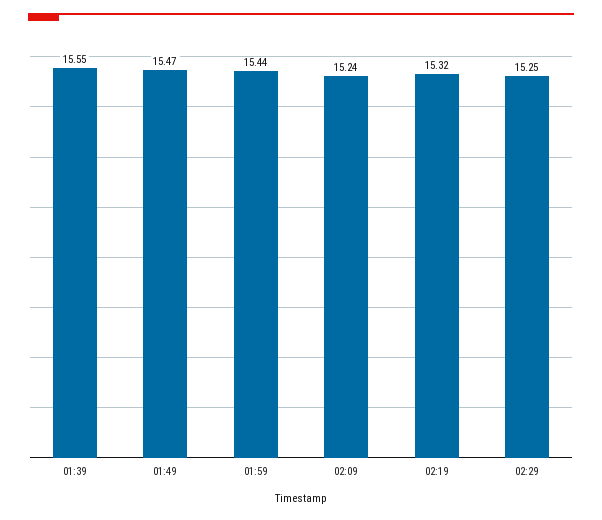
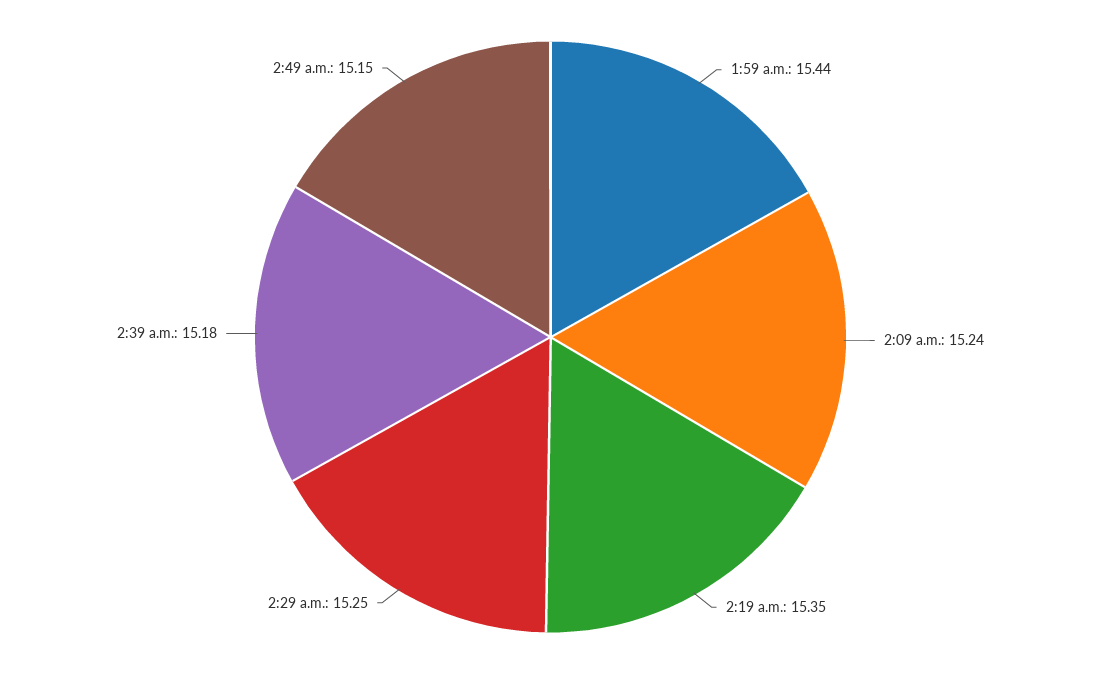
01:39: 15.55 -> none
01:49: 15.47 -> none
02:19: 15.32 -> 15.35
2:39 a.m.: none -> 15.18
2:49 a.m.: none -> 15.15

